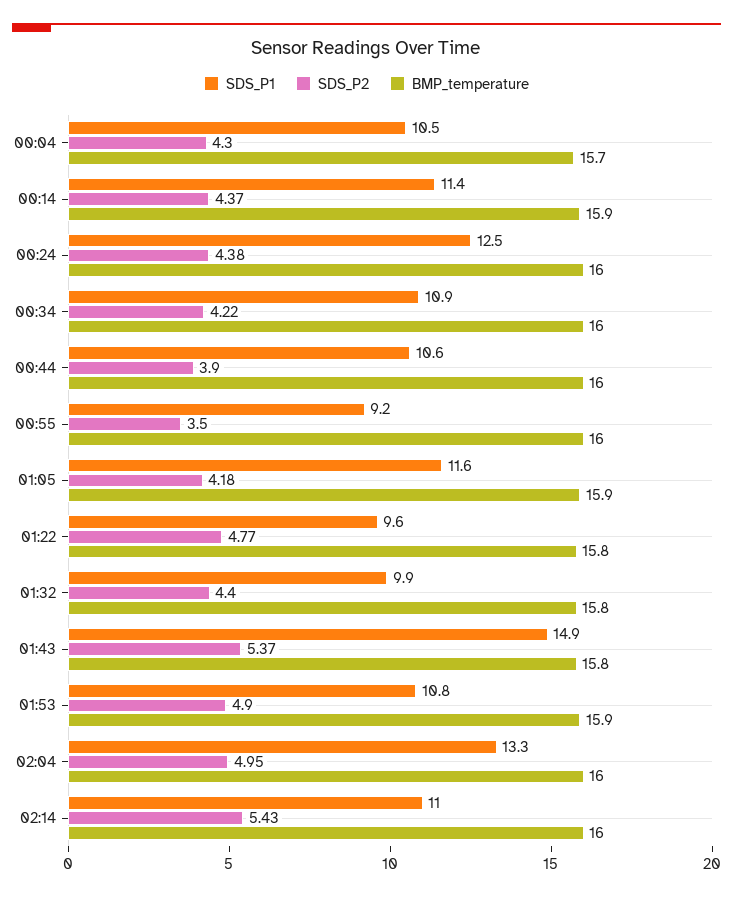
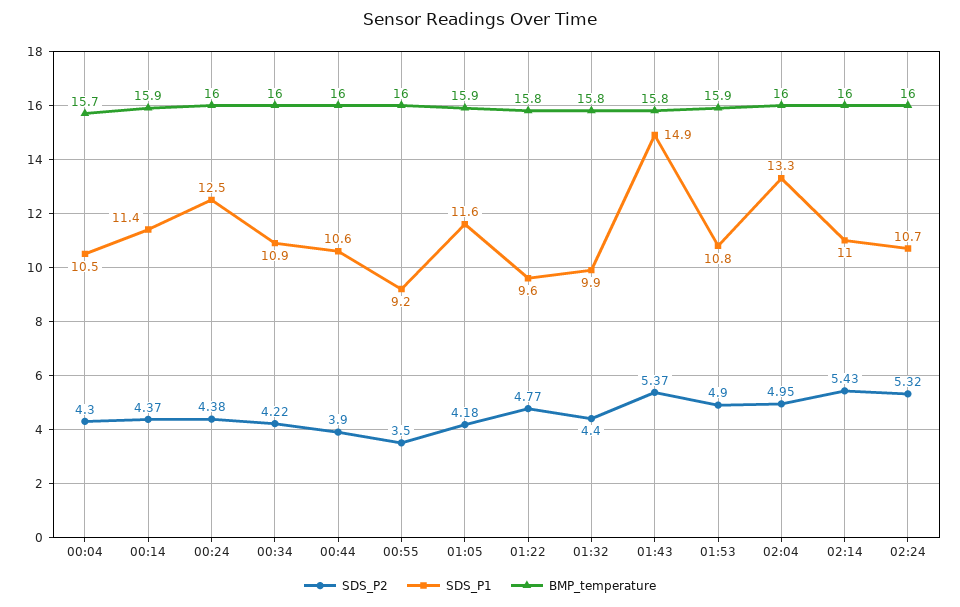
SDS_P2, 02:24: none -> 5.32
SDS_P1, 02:24: none -> 10.7
BMP_temperature, 02:24: none -> 16

